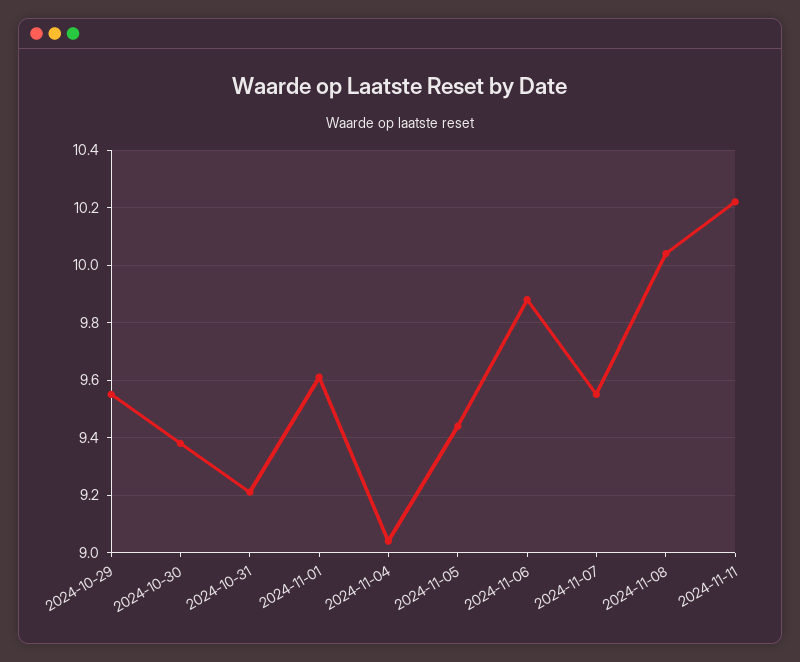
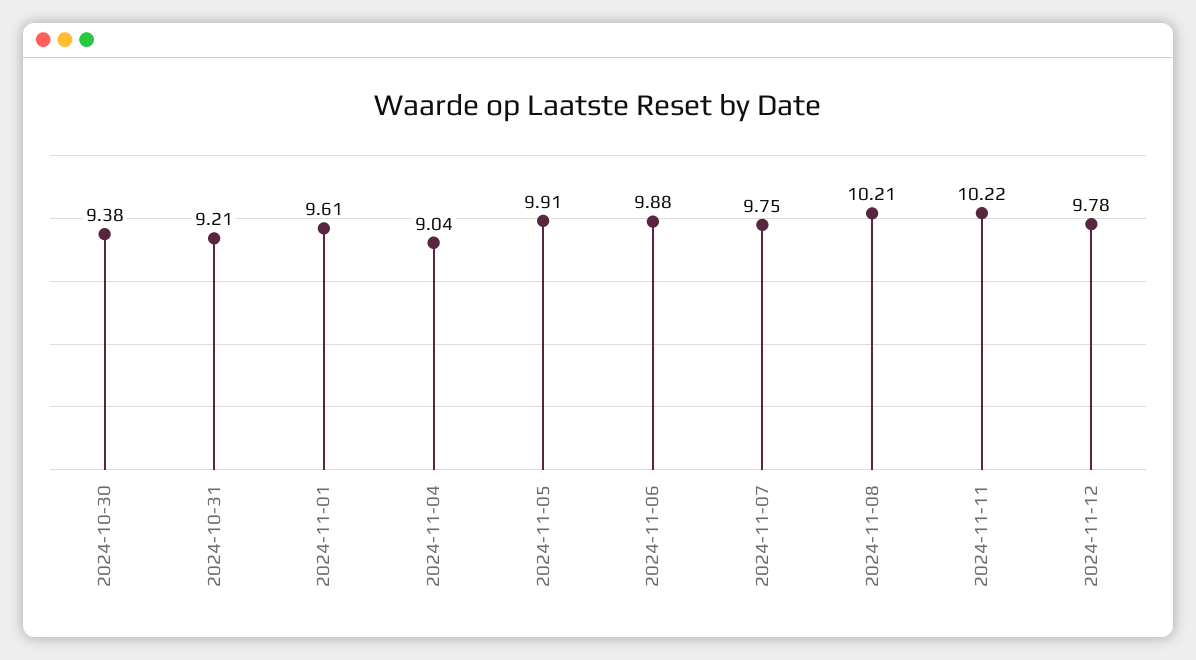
2024-10-29: 9.55 -> none
2024-11-05: 9.45 -> 9.91
2024-11-07: 9.55 -> 9.75
2024-11-08: 10.05 -> 10.21
2024-11-12: none -> 9.78

